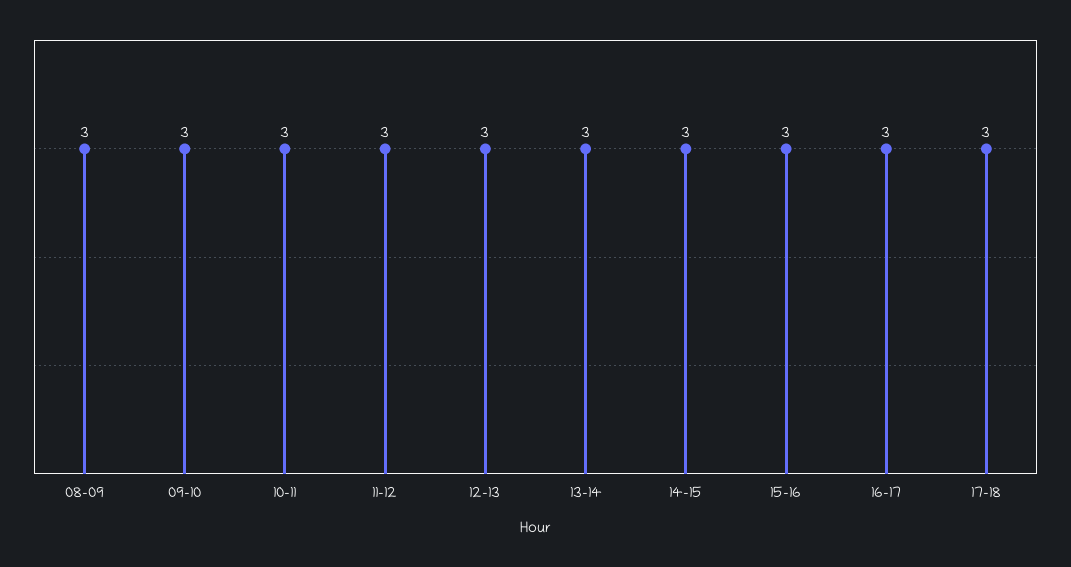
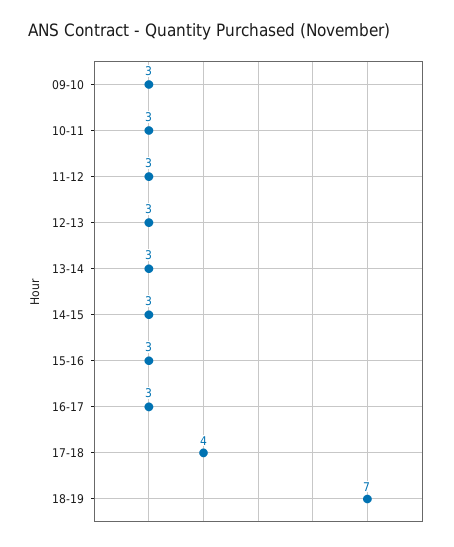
08-09: 3 -> none
17-18: 3 -> 4
18-19: none -> 7

